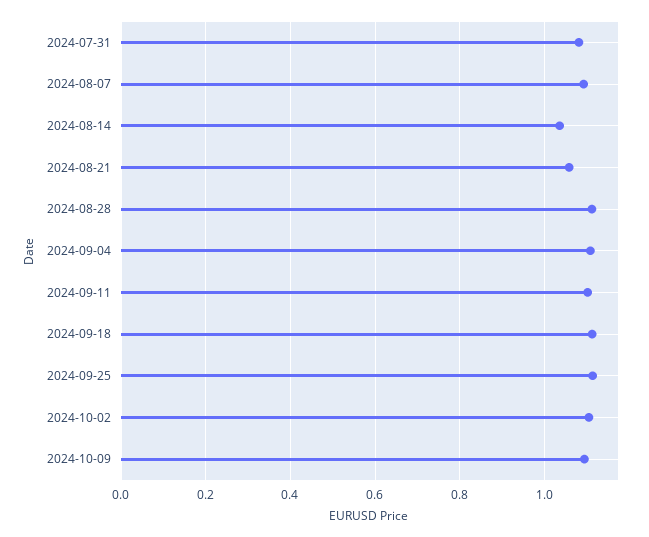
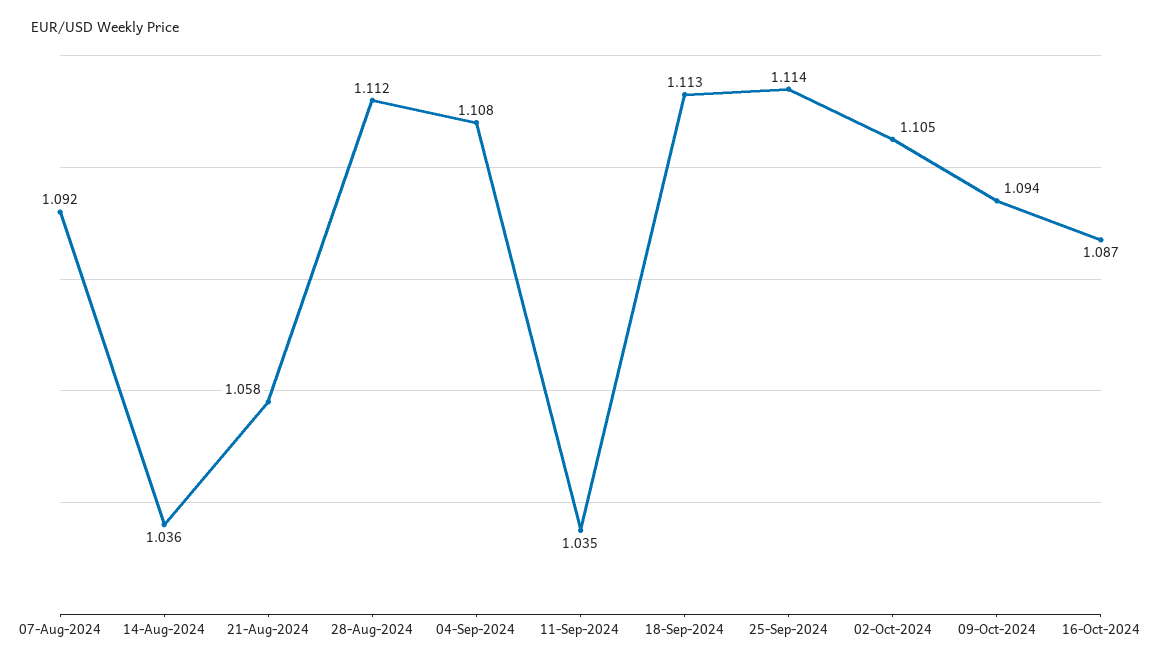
2024-07-31: 1.08 -> none
2024-09-11: 1.1 -> 1.035
16-Oct-2024: none -> 1.087

